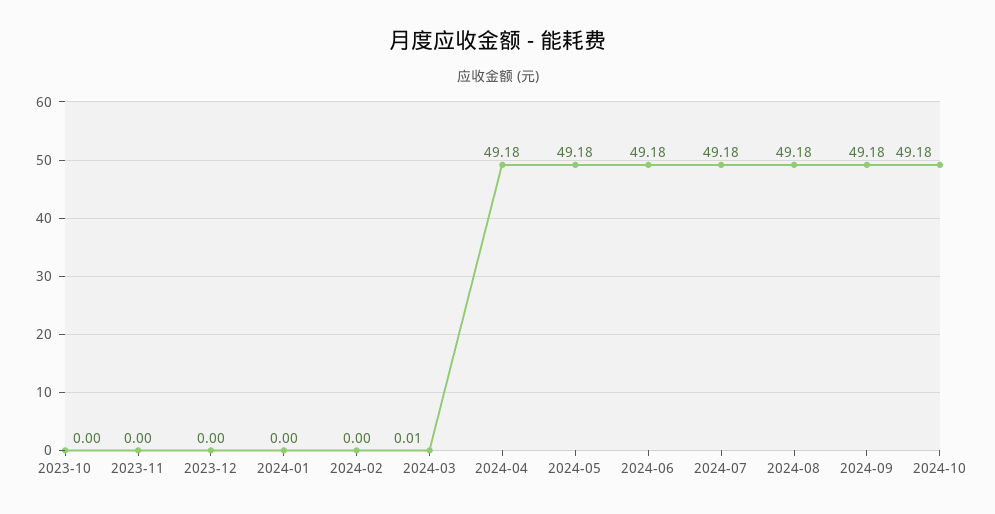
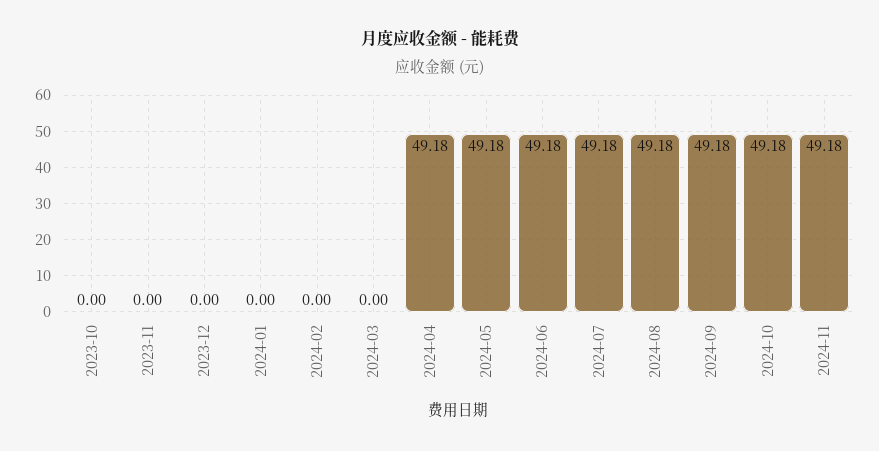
2024-03: 0.01 -> 0
2024-11: none -> 49.18

